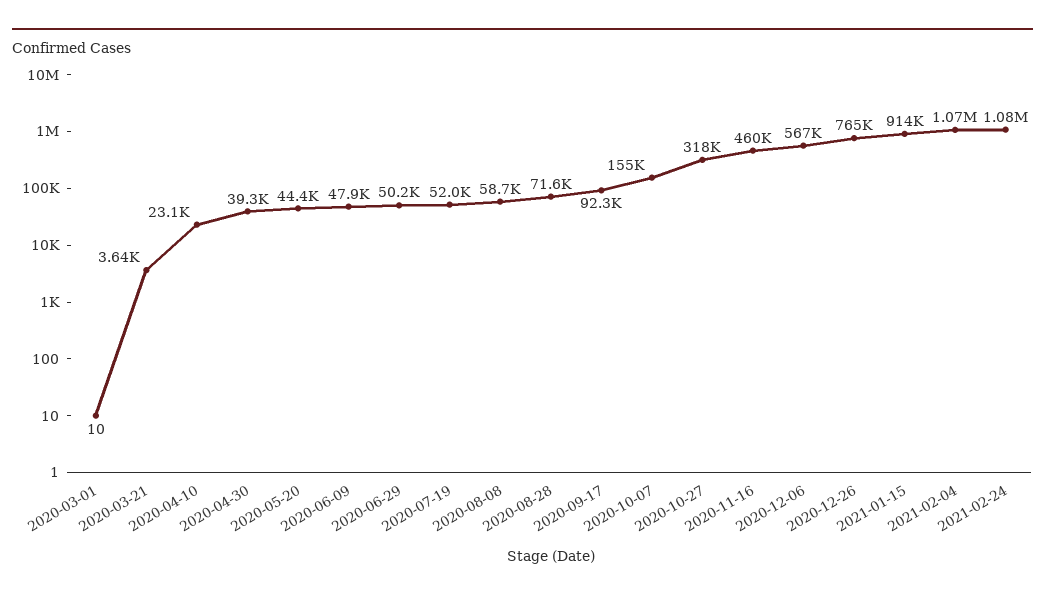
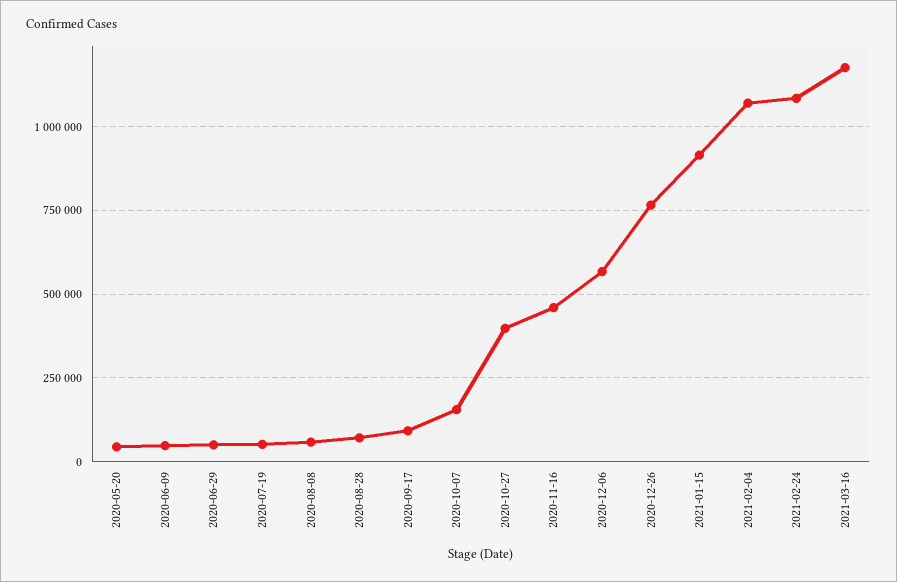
2020-03-01: 10 -> none
2020-03-21: 3640 -> none
2020-04-10: 23100 -> none
2020-04-30: 39300 -> none
2020-10-27: 318000 -> 400000
2021-03-16: none -> 1175000

